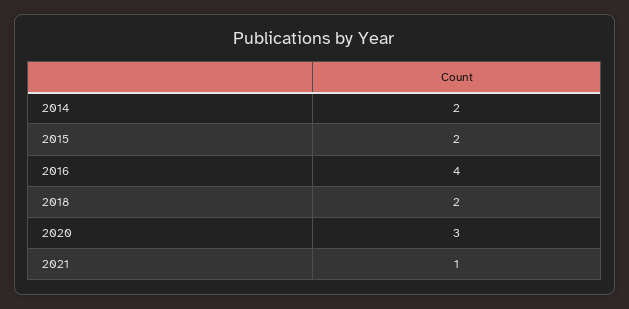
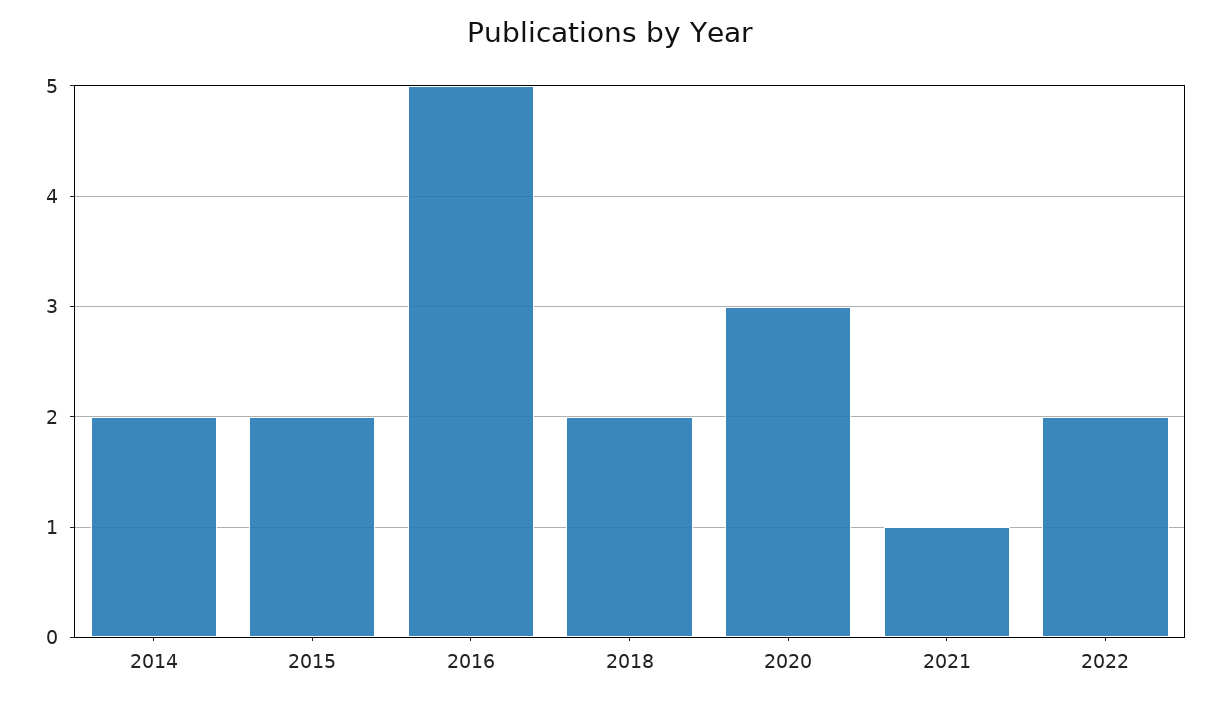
2016: 4 -> 5
2022: none -> 2

